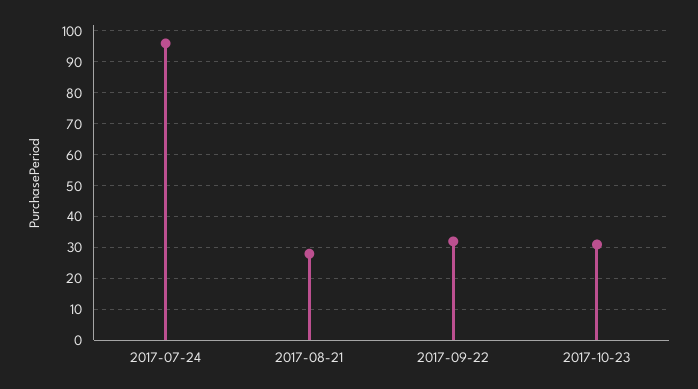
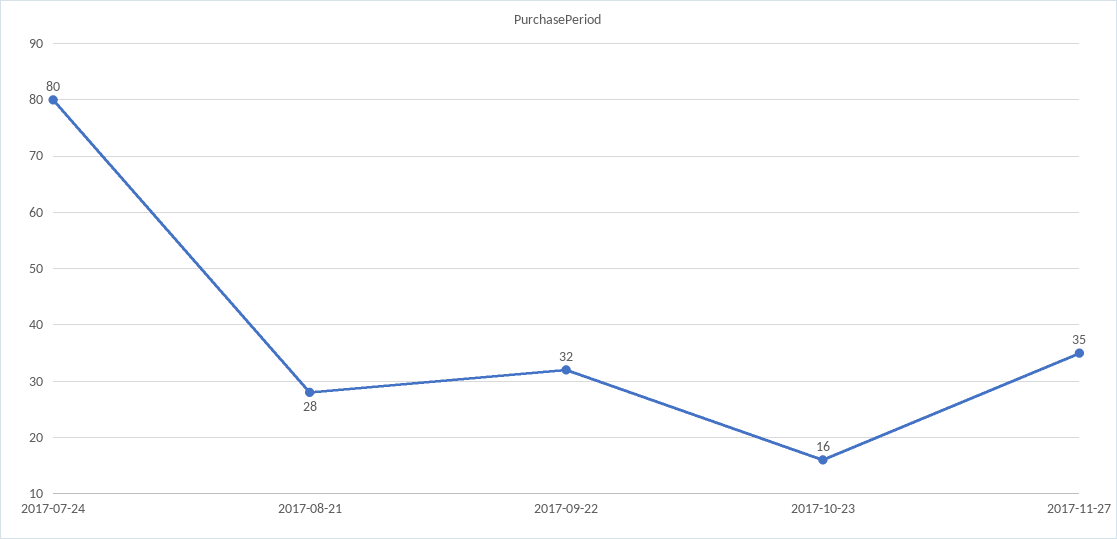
2017-07-24: 95 -> 80
2017-10-23: 30 -> 16
2017-11-27: none -> 35

